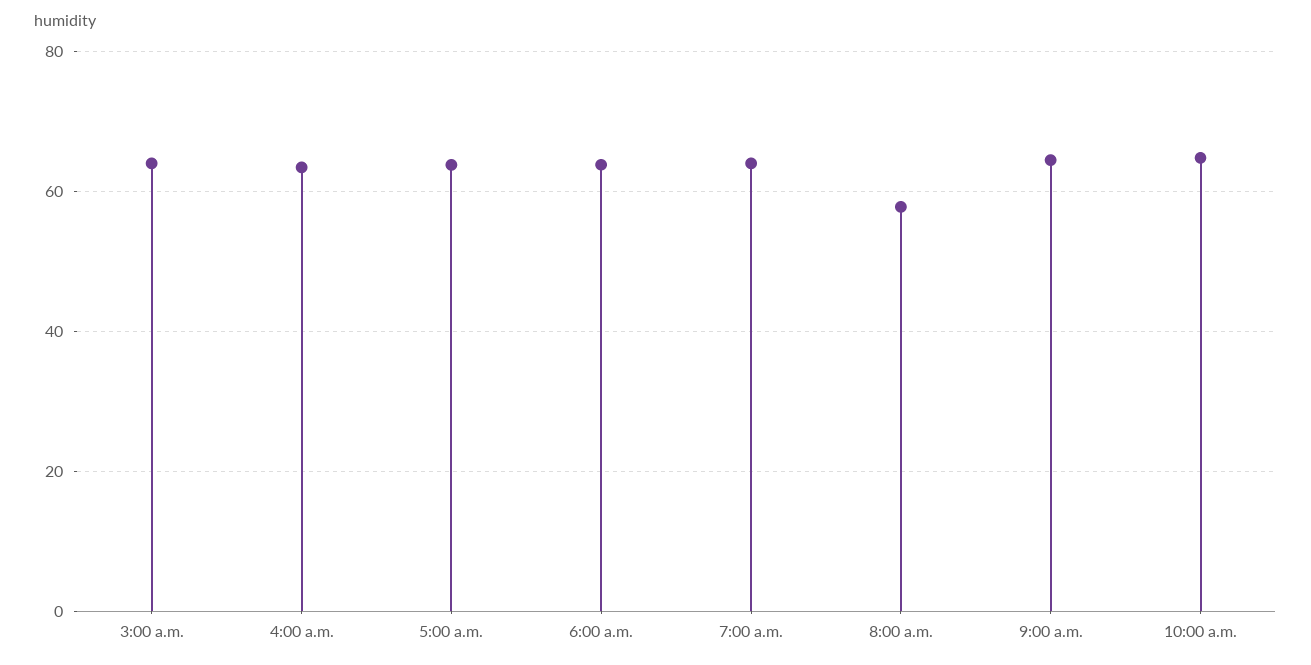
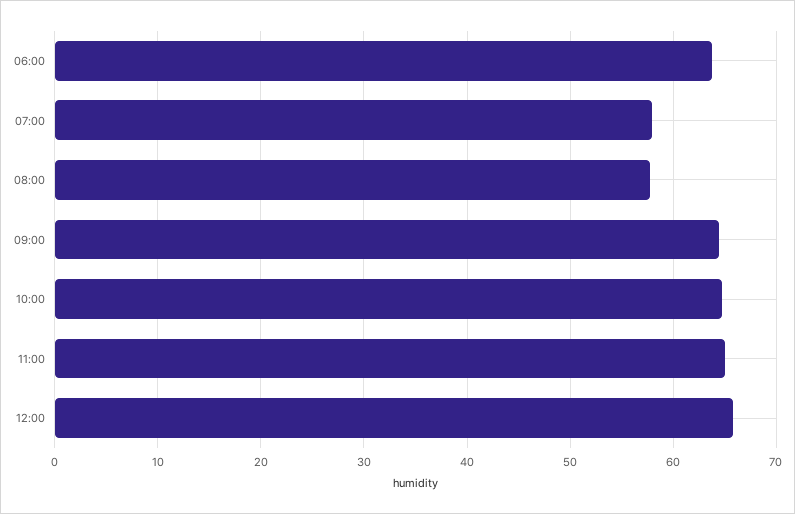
3:00 a.m.: 64 -> none
4:00 a.m.: 64 -> none
5:00 a.m.: 64 -> none
7:00 a.m.: 64 -> 58
11:00: none -> 65
12:00: none -> 66

